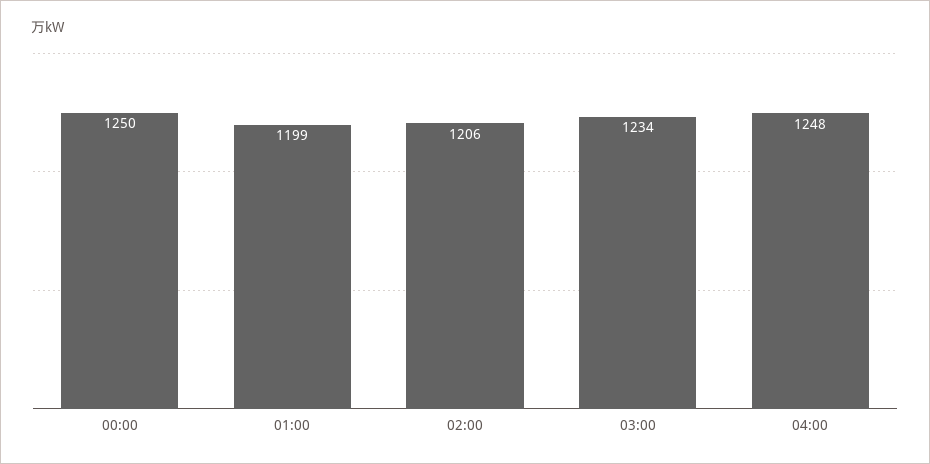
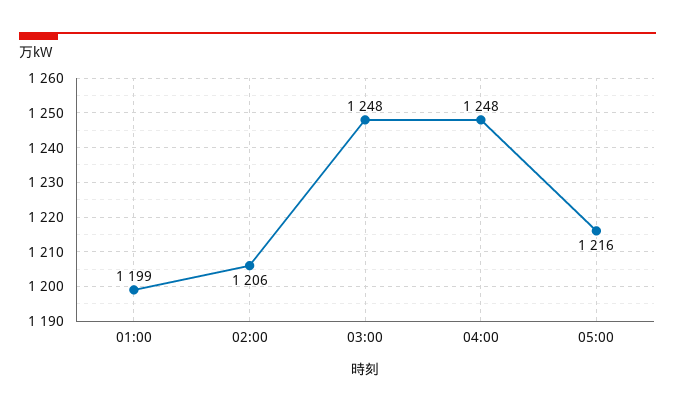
00:00: 1250 -> none
03:00: 1234 -> 1248
05:00: none -> 1216

